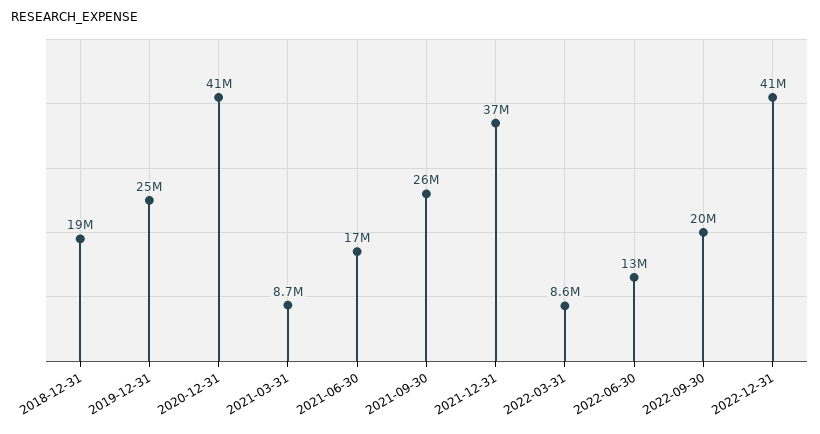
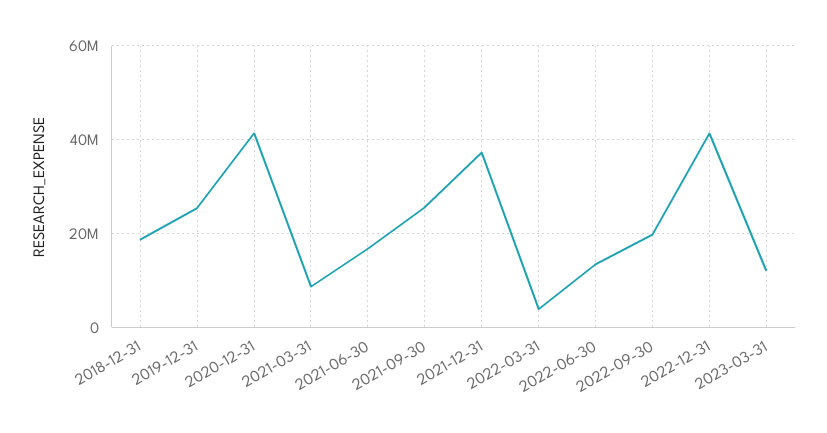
2022-03-31: 8600000 -> 4000000
2023-03-31: none -> 12000000

